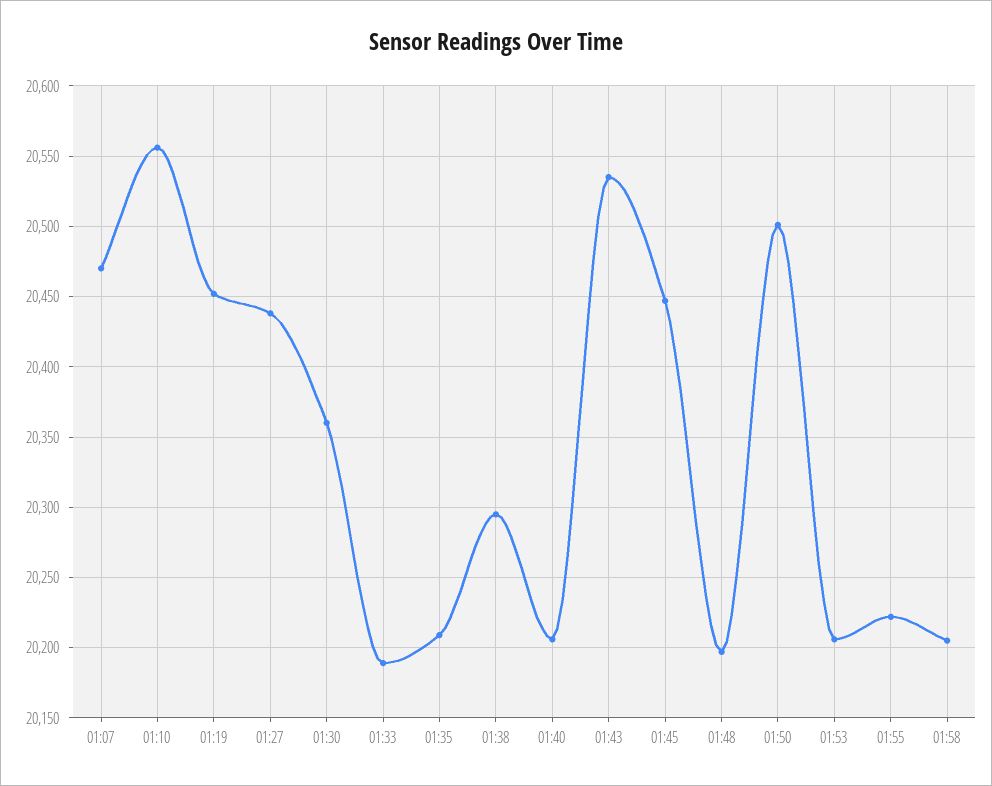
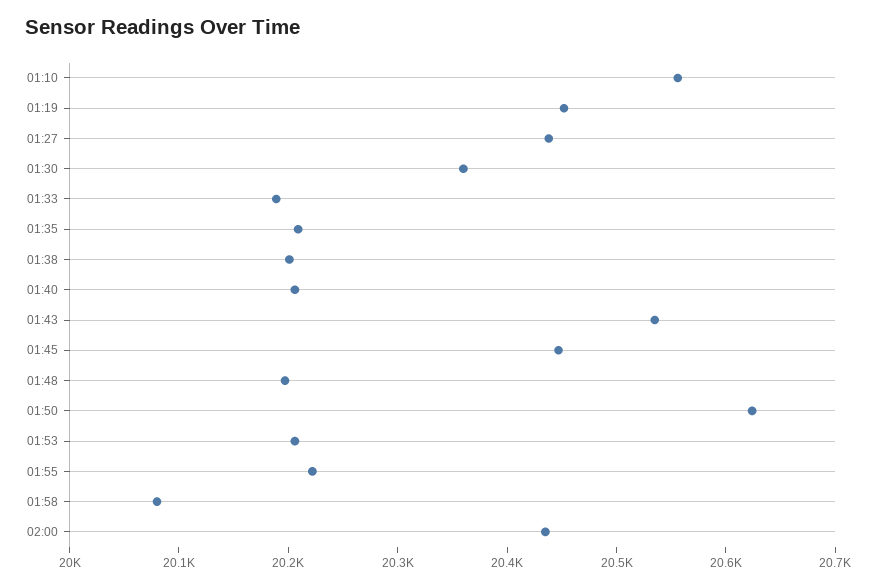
01:07: 20470 -> none
01:38: 20295 -> 20200
01:50: 20500 -> 20620
01:58: 20205 -> 20080
02:00: none -> 20440

